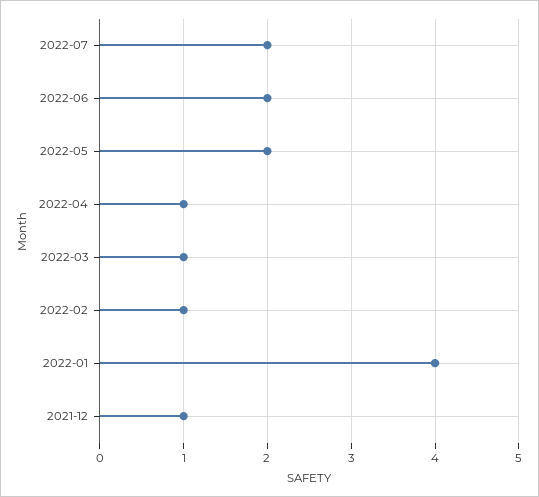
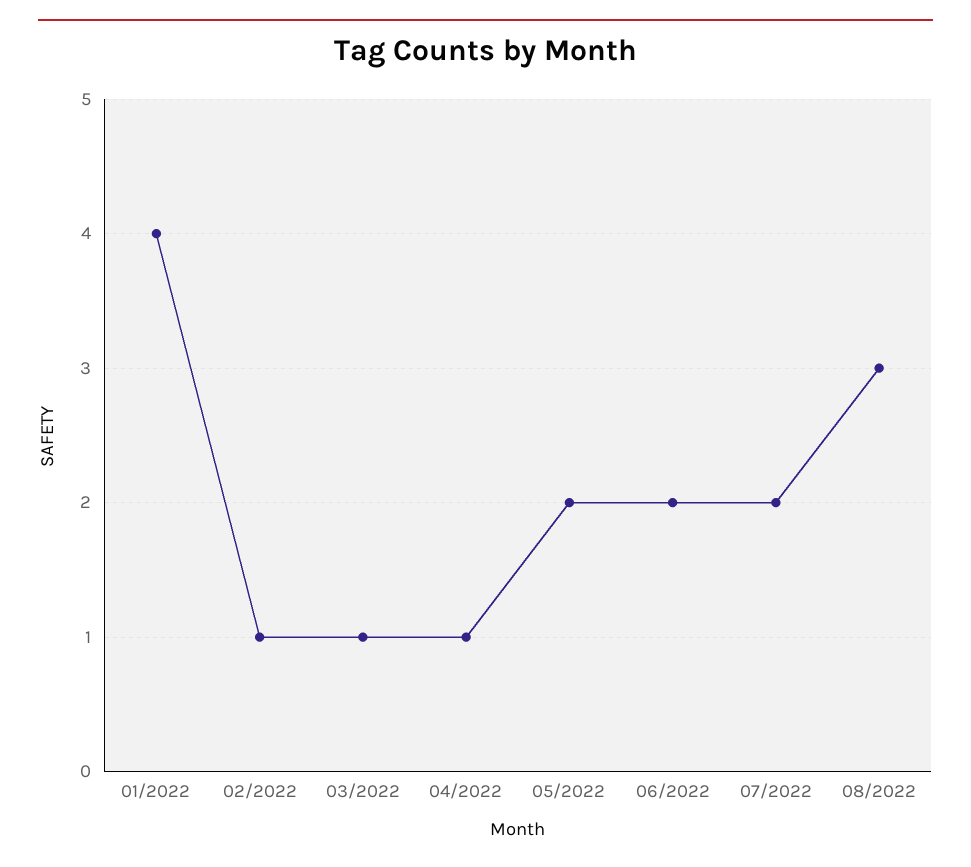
2021-12: 1 -> none
08/2022: none -> 3

